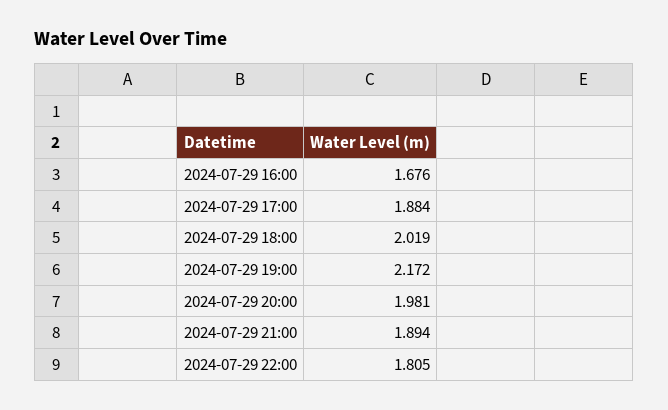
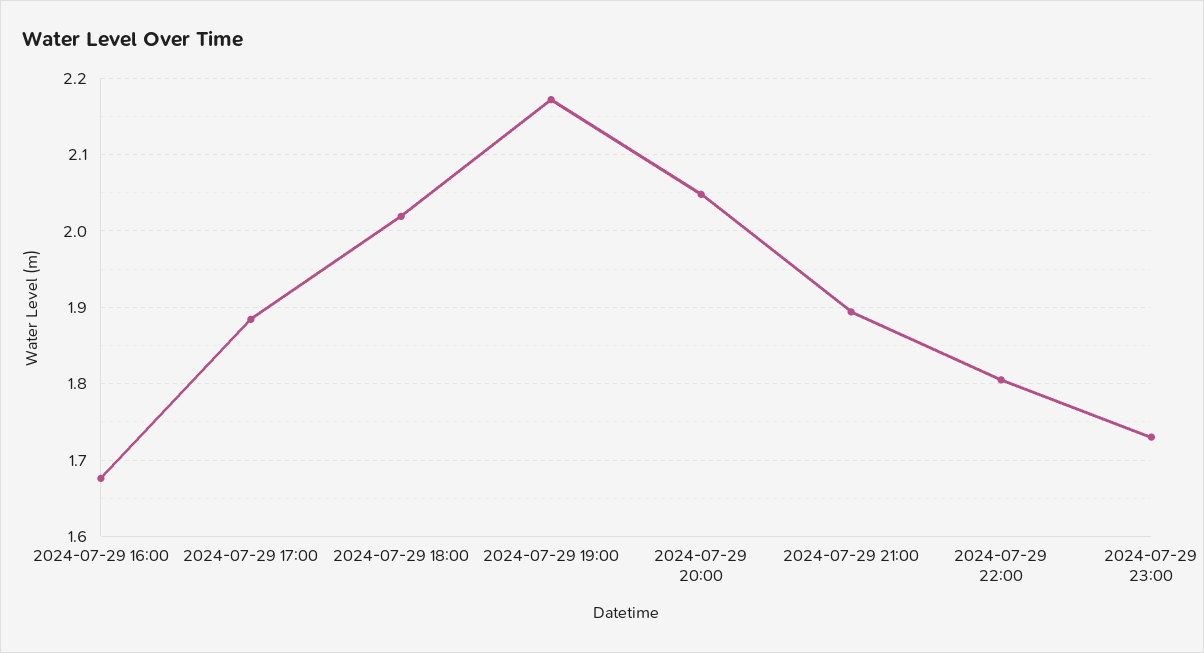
2024-07-29 20:00: 1.981 -> 2.05
2024-07-29 23:00: none -> 1.73

